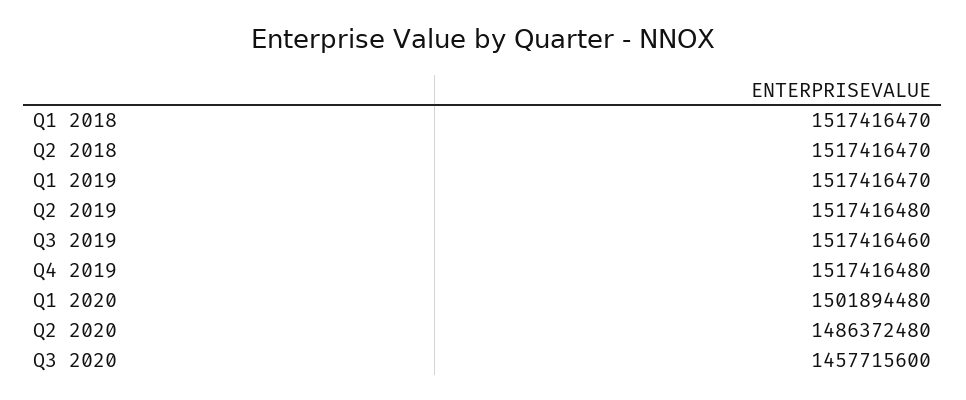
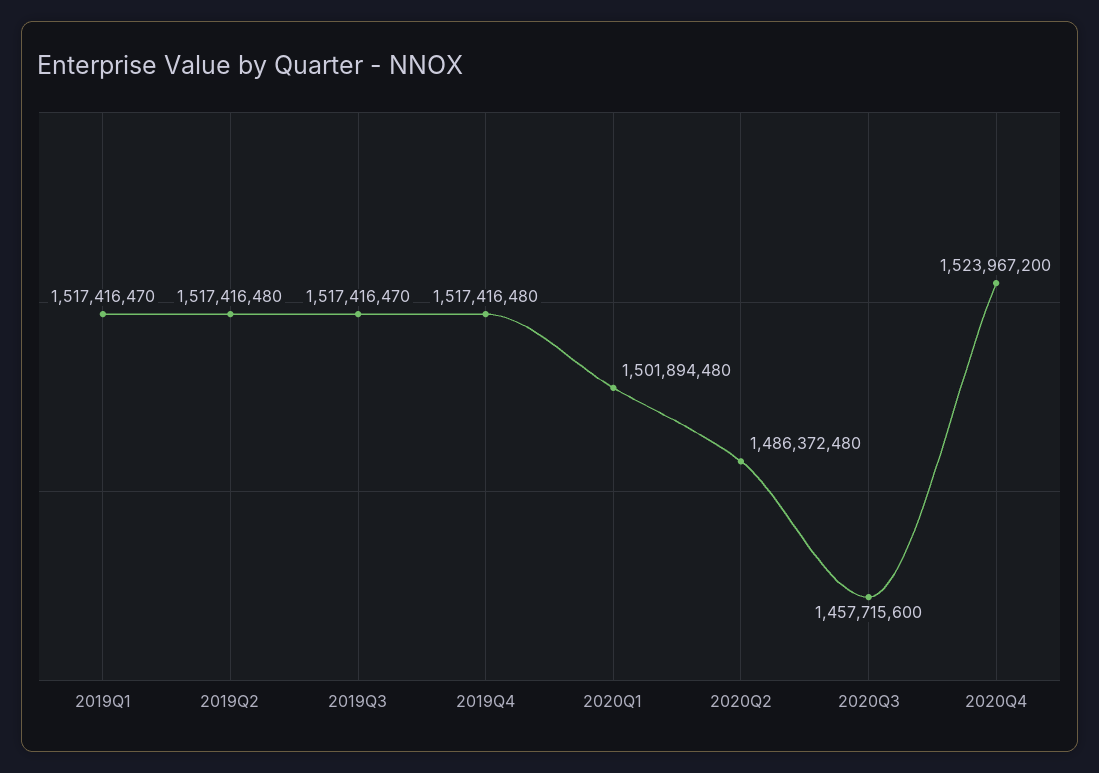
Q1 2018: 1517416470 -> none
Q2 2018: 1517416470 -> none
Q3 2019: 1517416460 -> 1517416470
2020Q4: none -> 1523967200

